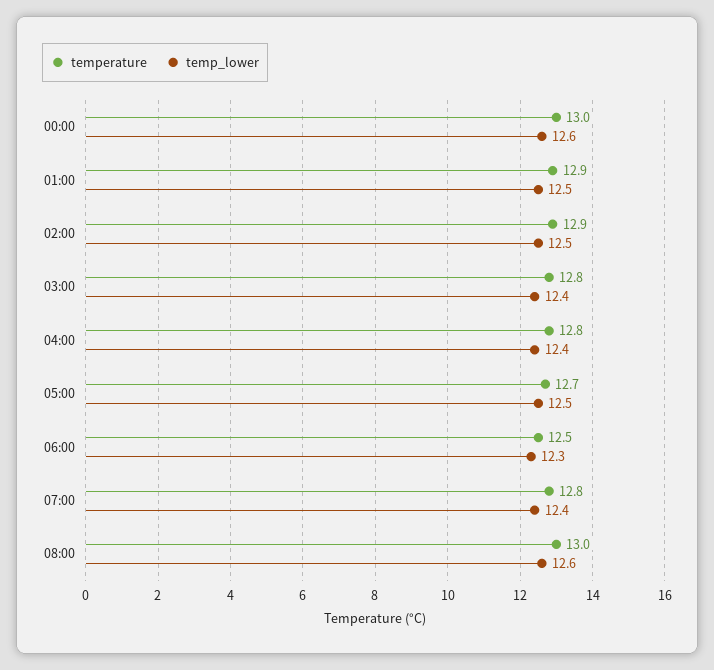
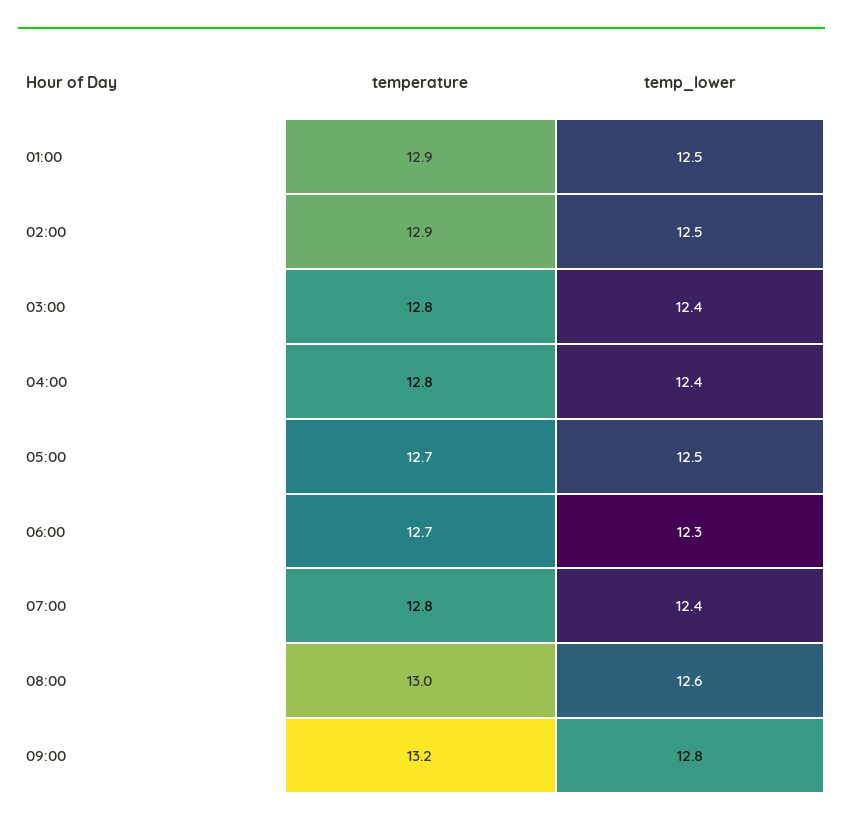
temperature, 00:00: 13 -> none
temp_lower, 00:00: 12.6 -> none
temperature, 06:00: 12.5 -> 12.7
temperature, 09:00: none -> 13.2
temp_lower, 09:00: none -> 12.8

